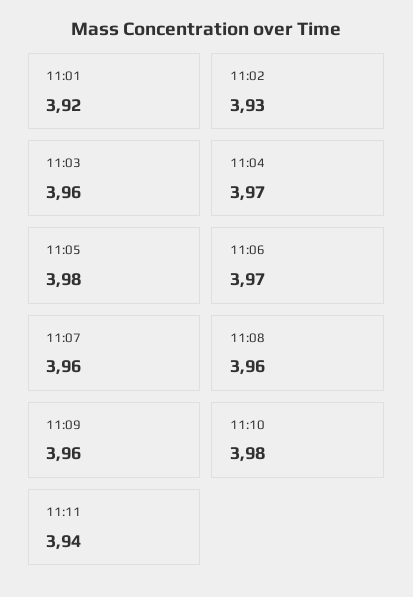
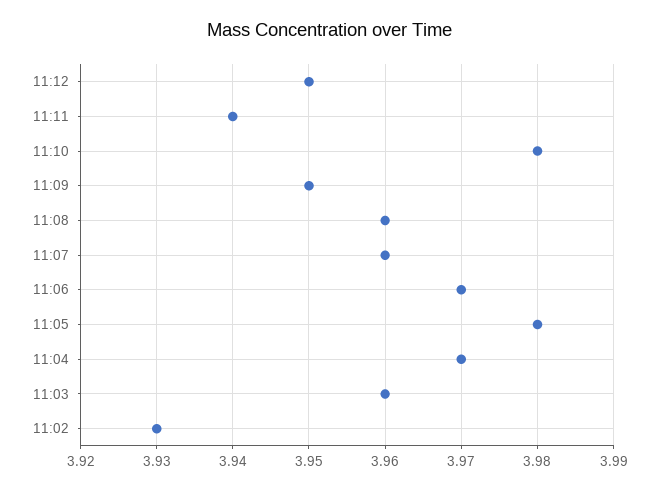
11:01: 3.92 -> none
11:09: 3.96 -> 3.95
11:12: none -> 3.95

